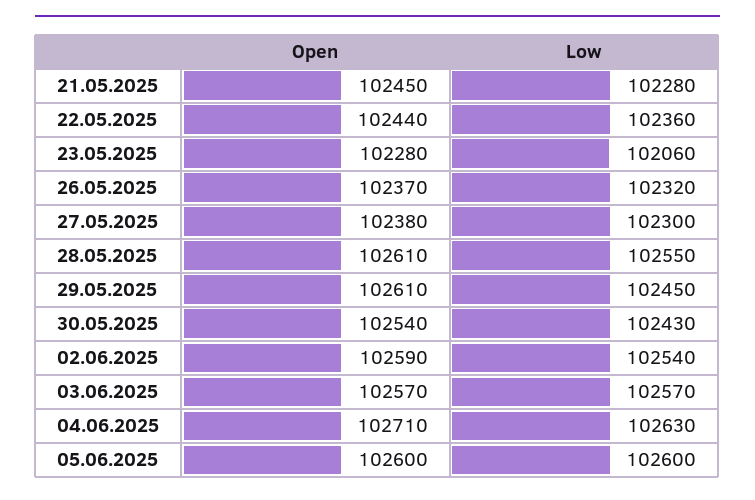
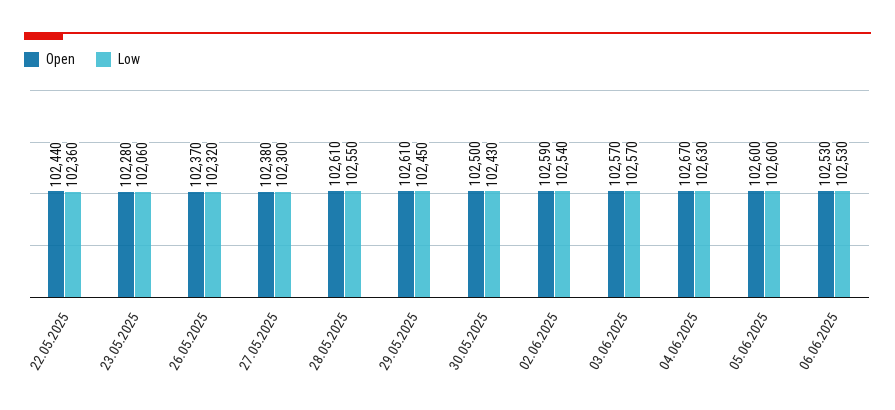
Open, 21.05.2025: 102450 -> none
Low, 21.05.2025: 102280 -> none
Open, 30.05.2025: 102540 -> 102500
Open, 04.06.2025: 102710 -> 102670
Open, 06.06.2025: none -> 102530
Low, 06.06.2025: none -> 102530

